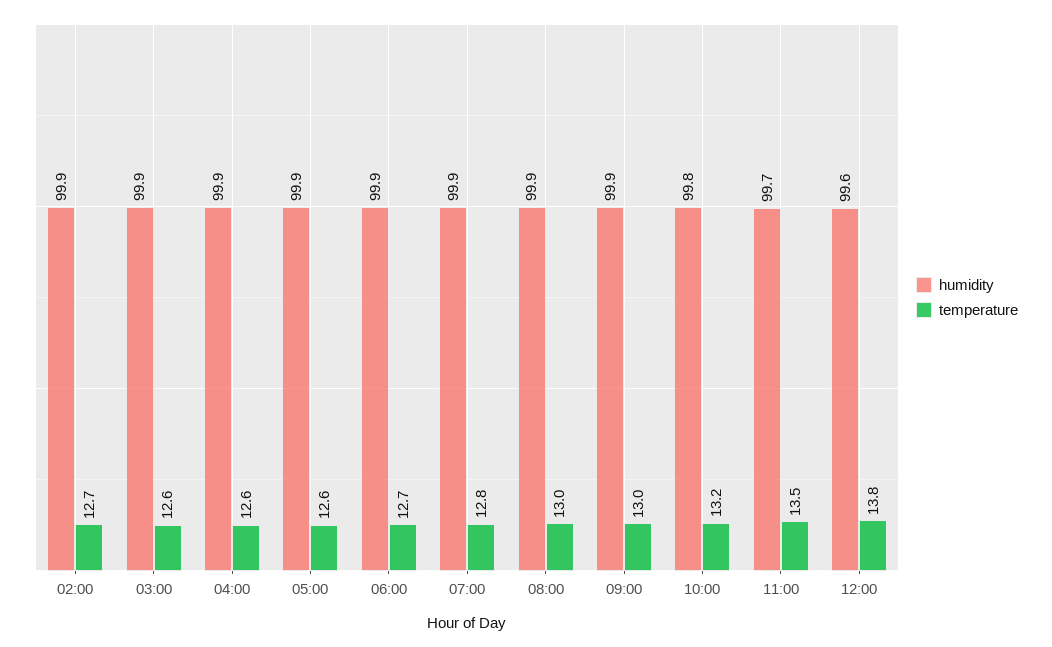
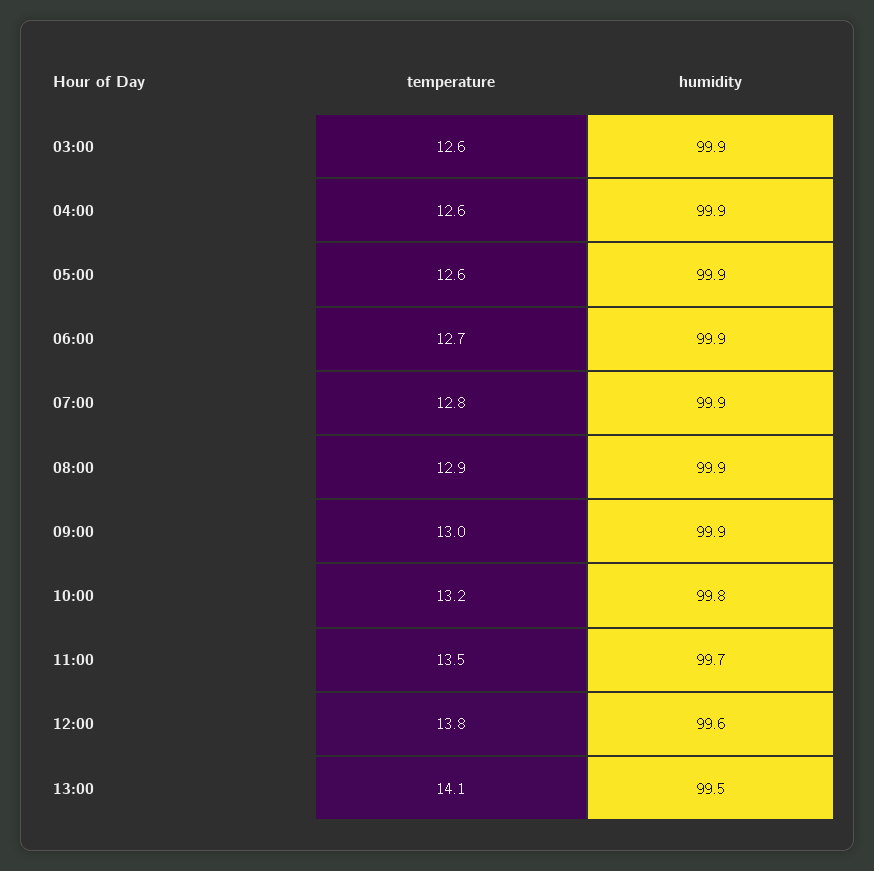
humidity, 02:00: 99.9 -> none
temperature, 02:00: 12.7 -> none
temperature, 08:00: 13 -> 12.9
temperature, 13:00: none -> 14.1
humidity, 13:00: none -> 99.5

